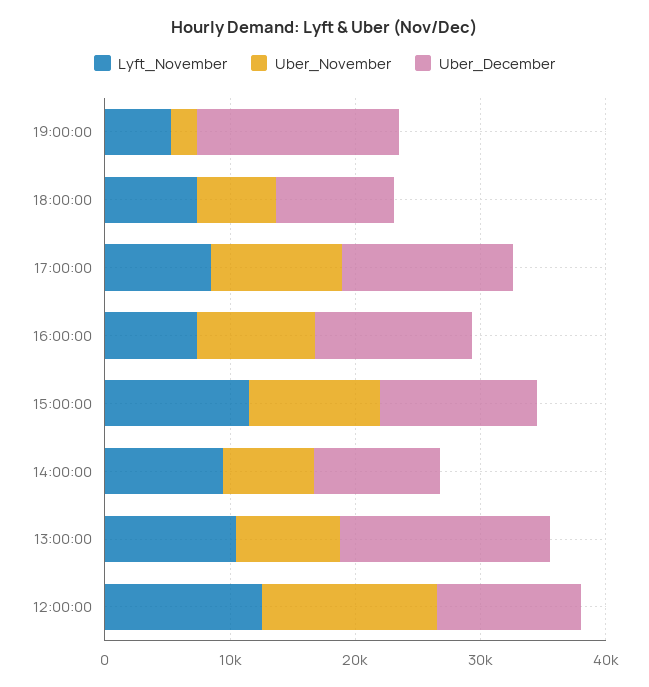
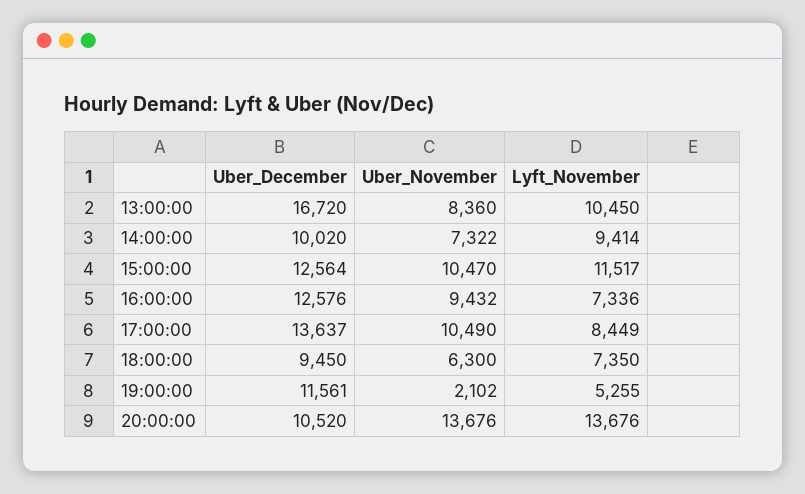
Uber_December, 19:00:00: 16000 -> 11561
Lyft_November, 12:00:00: 12000 -> none
Uber_November, 12:00:00: 14000 -> none
Uber_December, 12:00:00: 12000 -> none
Uber_December, 20:00:00: none -> 10520
Uber_November, 20:00:00: none -> 13676
Lyft_November, 20:00:00: none -> 13676

